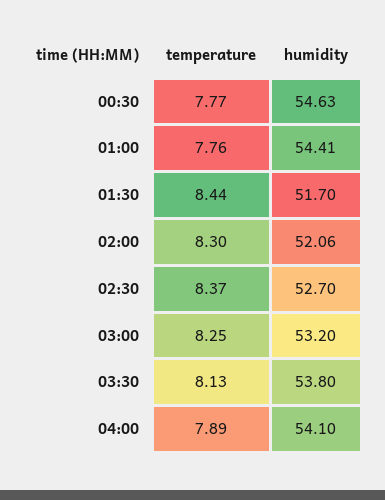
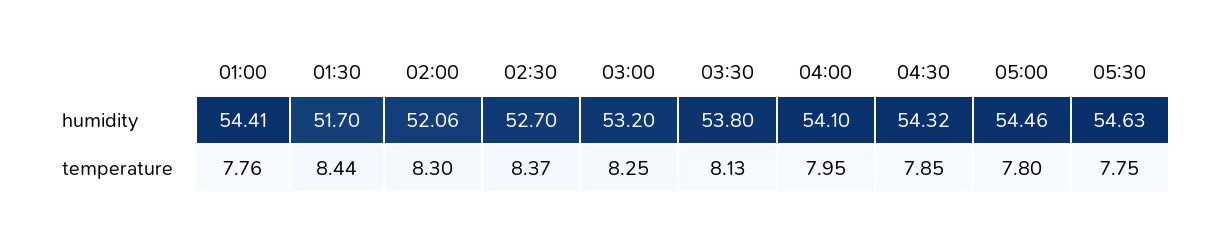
temperature, 00:30: 7.77 -> none
humidity, 00:30: 54.63 -> none
temperature, 04:00: 7.89 -> 7.95
humidity, 04:30: none -> 54.32
humidity, 05:00: none -> 54.46
humidity, 05:30: none -> 54.63
temperature, 04:30: none -> 7.85
temperature, 05:00: none -> 7.8
temperature, 05:30: none -> 7.75

